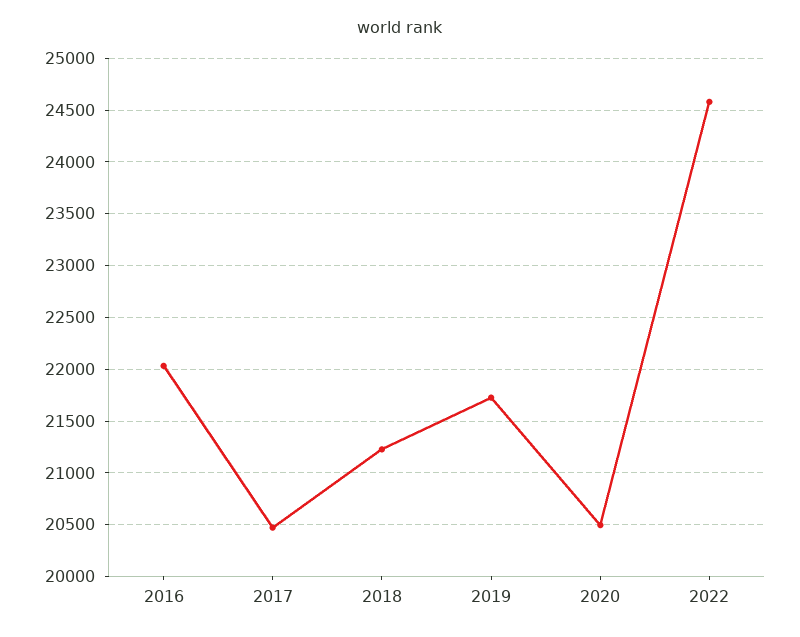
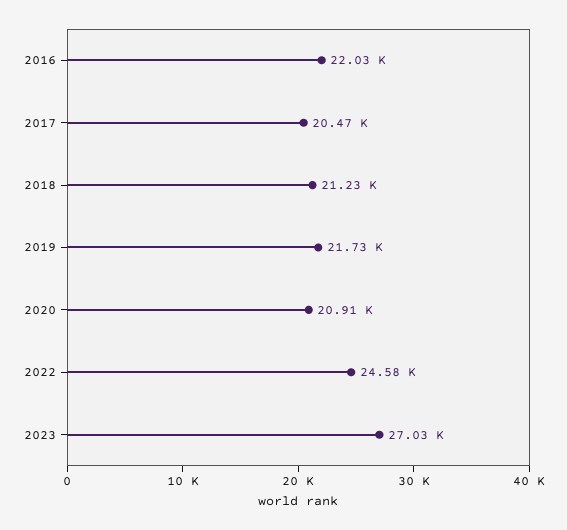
2020: 20500 -> 20910
2023: none -> 27030

